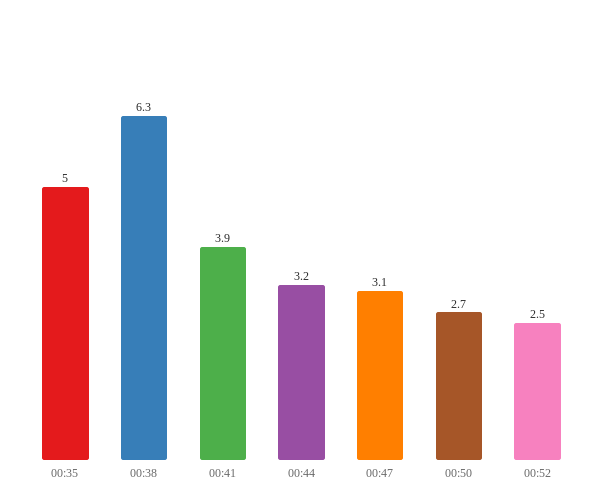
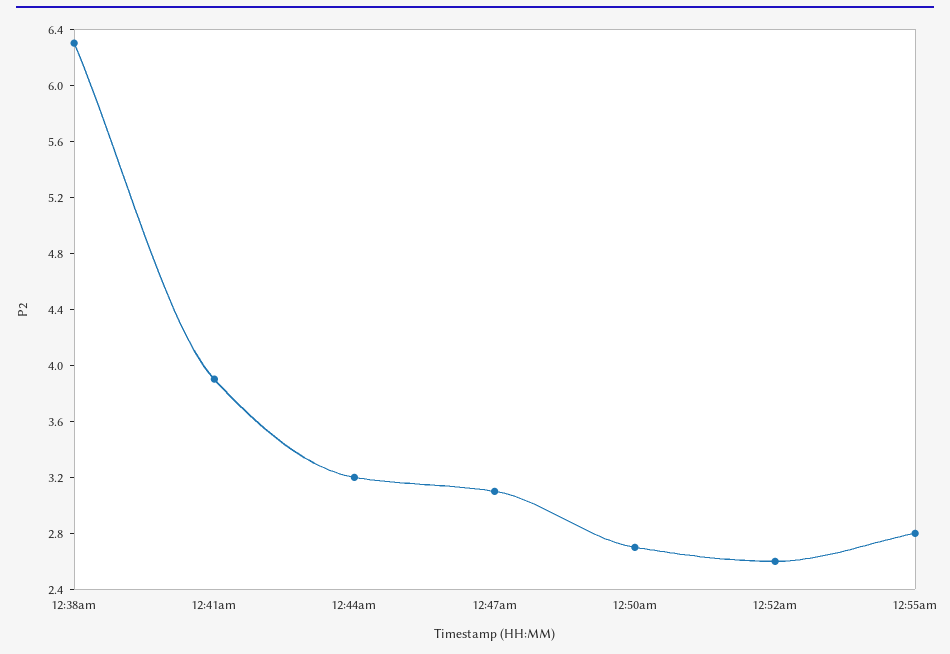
00:35: 5 -> none
00:52: 2.5 -> 2.6
12:55am: none -> 2.8

